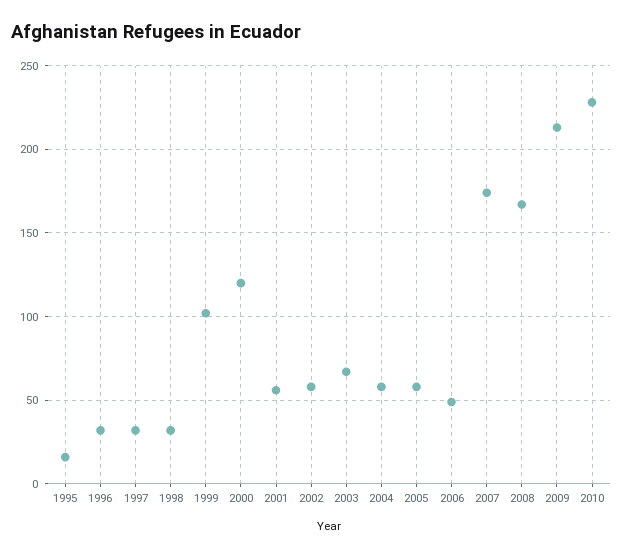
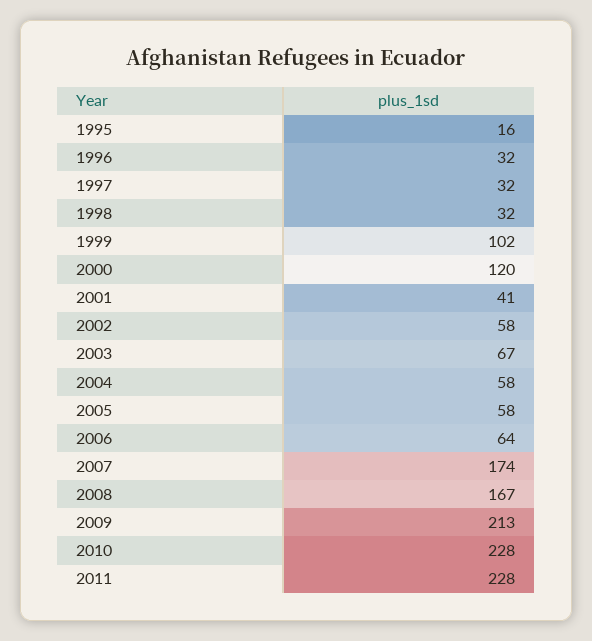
2001: 55 -> 41
2006: 50 -> 64
2011: none -> 228

